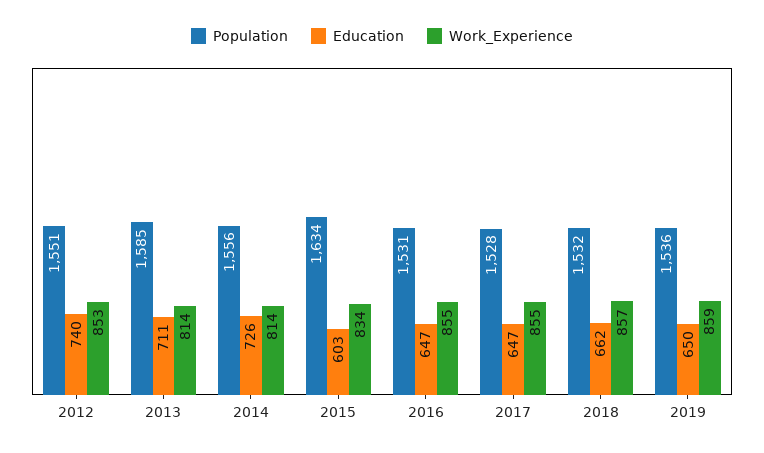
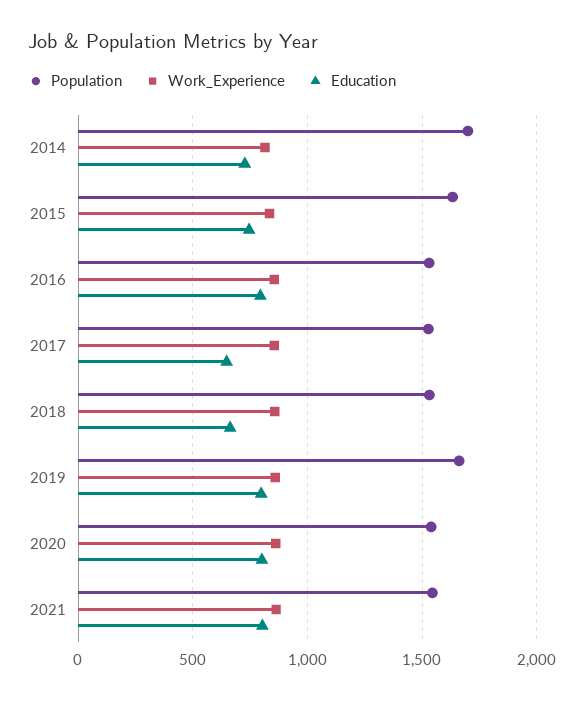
Population, 2012: 1551 -> none
Education, 2012: 740 -> none
Work_Experience, 2012: 853 -> none
Population, 2013: 1585 -> none
Education, 2013: 711 -> none
Work_Experience, 2013: 814 -> none
Population, 2014: 1556 -> 1700
Education, 2015: 603 -> 750
Education, 2016: 647 -> 800
Population, 2019: 1536 -> 1650
Education, 2019: 650 -> 800
Population, 2020: none -> 1550
Work_Experience, 2020: none -> 850
Education, 2020: none -> 800
Population, 2021: none -> 1550
Work_Experience, 2021: none -> 850
Education, 2021: none -> 800

